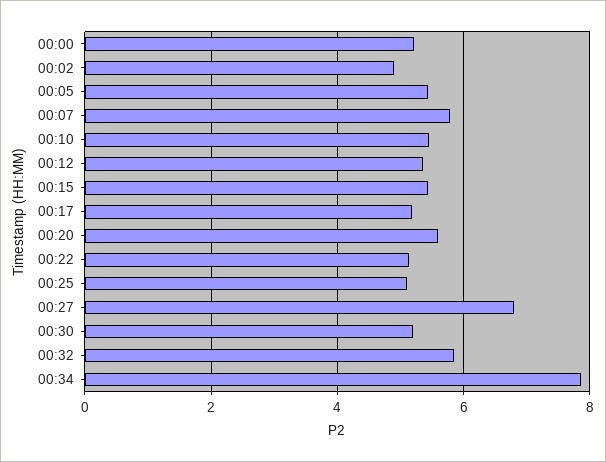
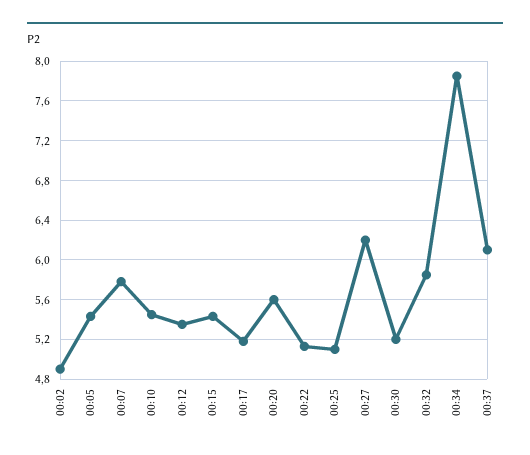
00:00: 5.2 -> none
00:27: 6.8 -> 6.2
00:37: none -> 6.1

